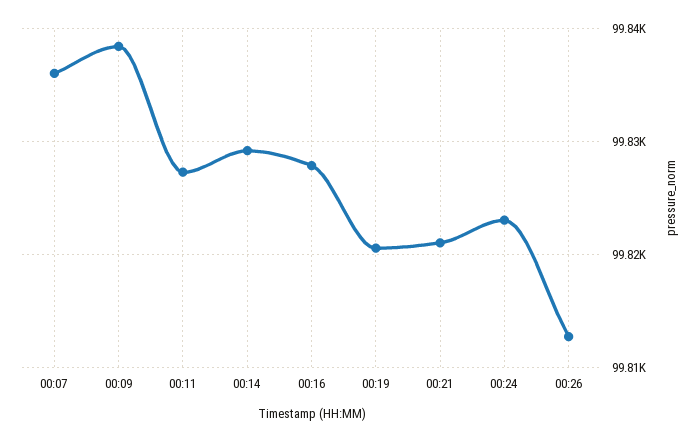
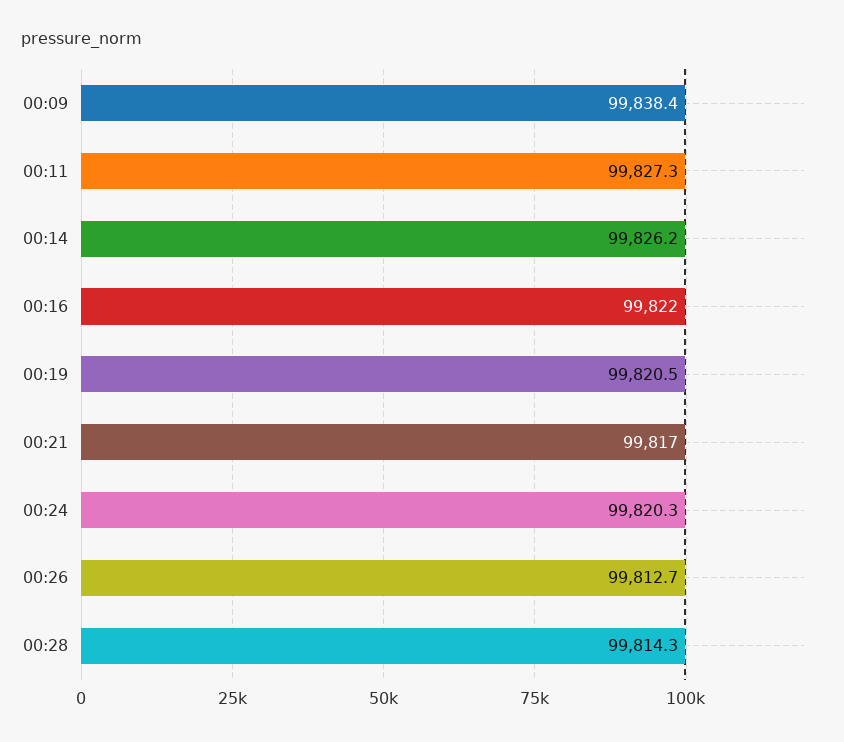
00:07: 99836 -> none
00:14: 99829 -> 99826.2
00:16: 99828 -> 99822
00:21: 99821 -> 99817
00:24: 99823 -> 99820.3
00:28: none -> 99814.3

